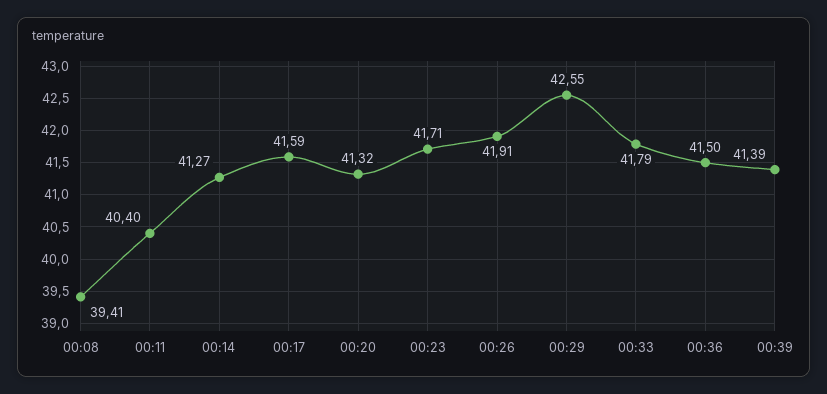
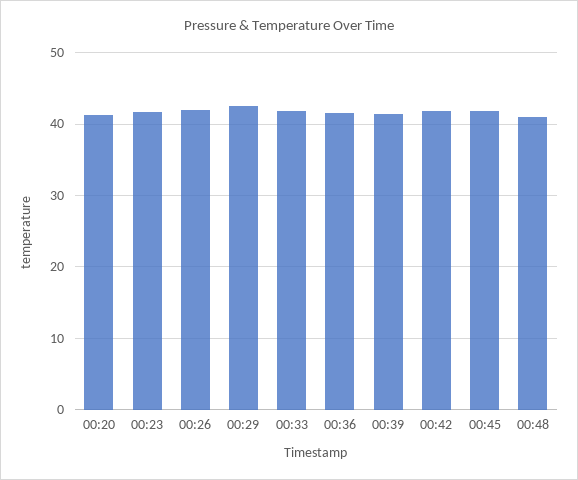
00:08: 39.41 -> none
00:11: 40.4 -> none
00:14: 41.27 -> none
00:17: 41.59 -> none
00:42: none -> 42
00:45: none -> 42
00:48: none -> 41

